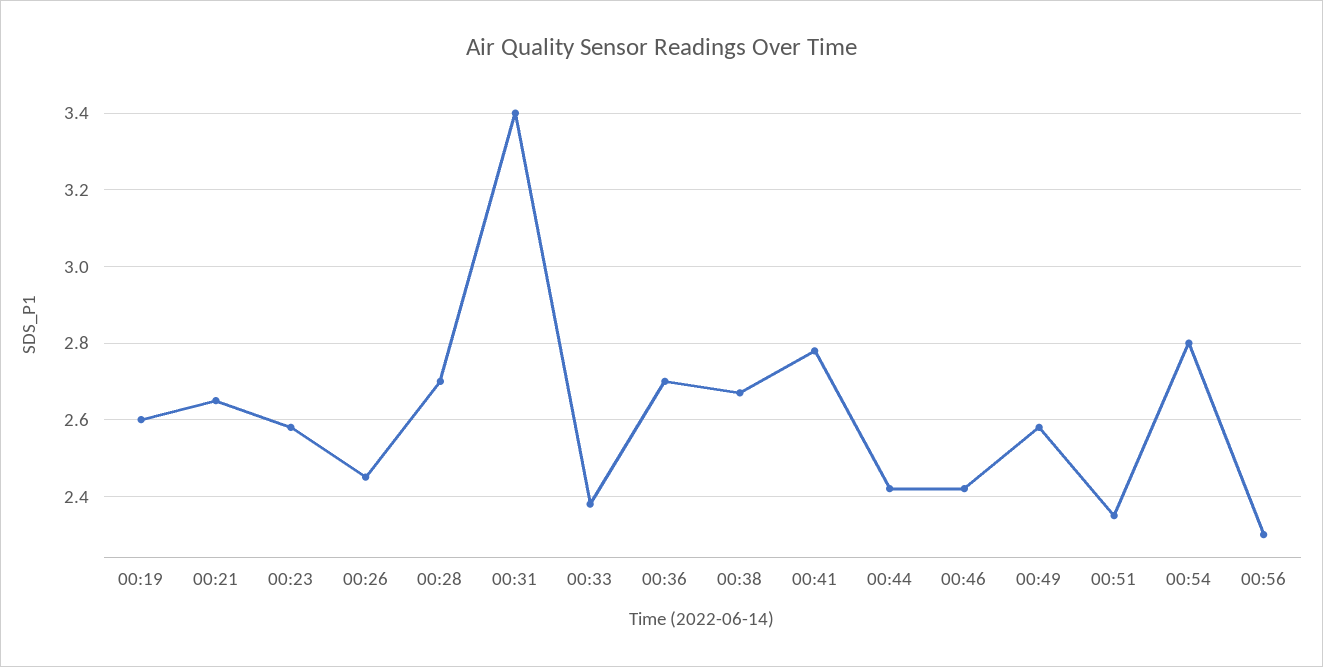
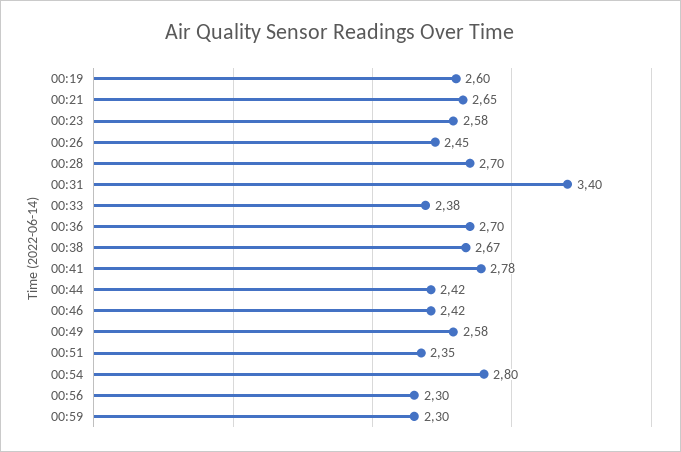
00:59: none -> 2.3

